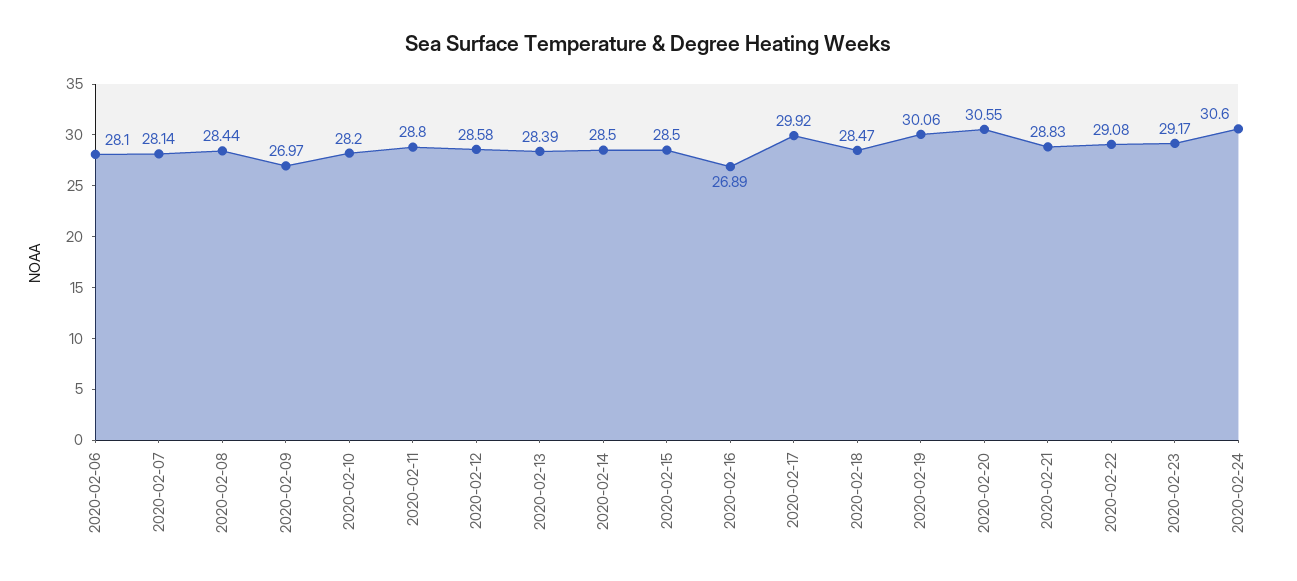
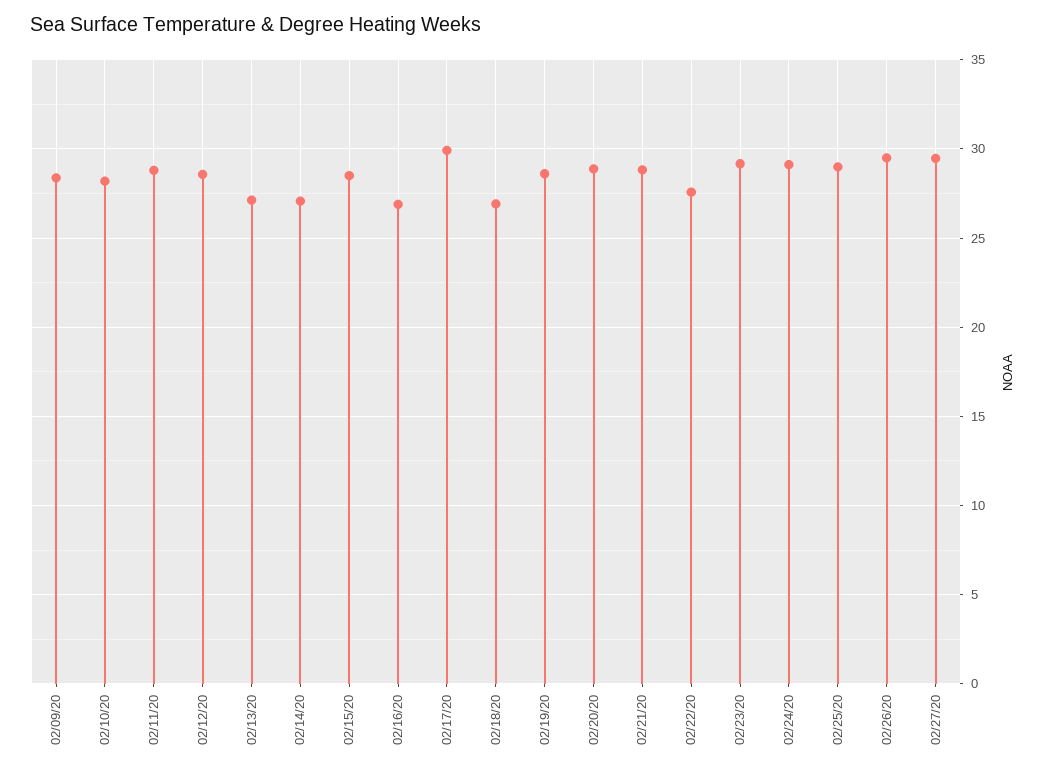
2020-02-06: 28.1 -> none
2020-02-07: 28.14 -> none
2020-02-08: 28.44 -> none
2020-02-09: 26.97 -> 28.5
2020-02-13: 28.39 -> 27
2020-02-14: 28.5 -> 27
2020-02-18: 28.47 -> 27
2020-02-19: 30.06 -> 28.5
2020-02-20: 30.55 -> 29
2020-02-22: 29.08 -> 27.5
2020-02-24: 30.6 -> 29
02/25/20: none -> 29
02/26/20: none -> 29.5
02/27/20: none -> 29.5

